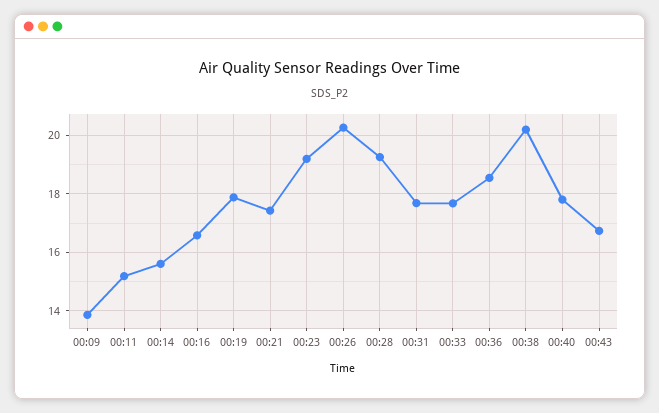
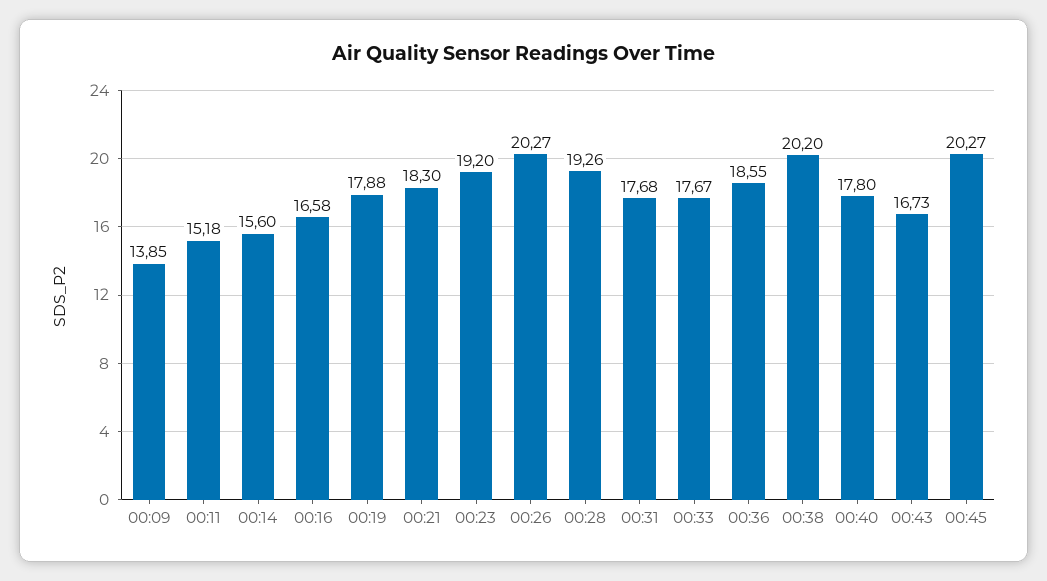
00:21: 17.5 -> 18.3
00:45: none -> 20.27

